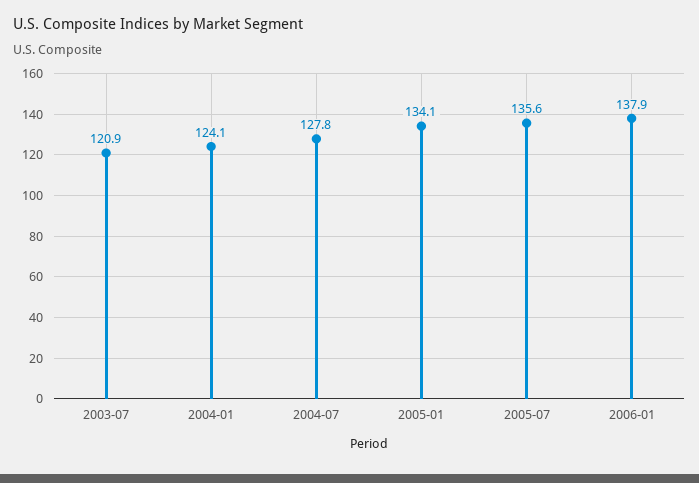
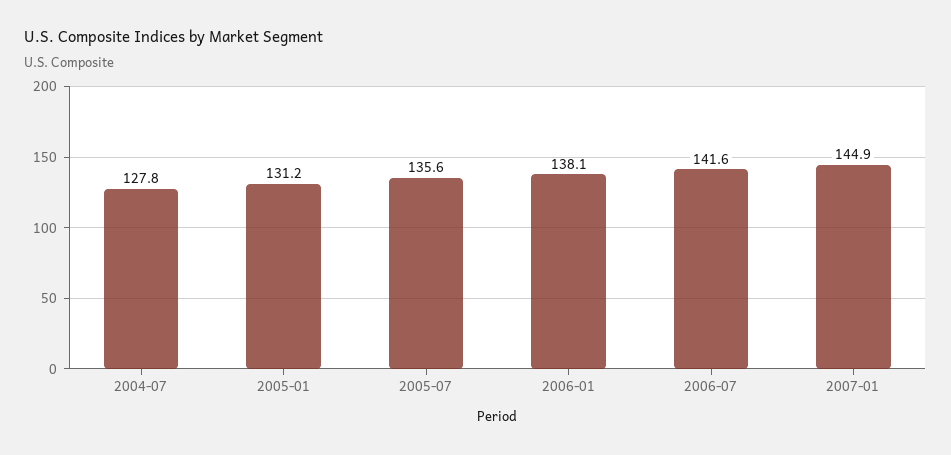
2003-07: 120.9 -> none
2004-01: 124.1 -> none
2005-01: 134.1 -> 131.2
2006-01: 137.9 -> 138.1
2006-07: none -> 141.6
2007-01: none -> 144.9

